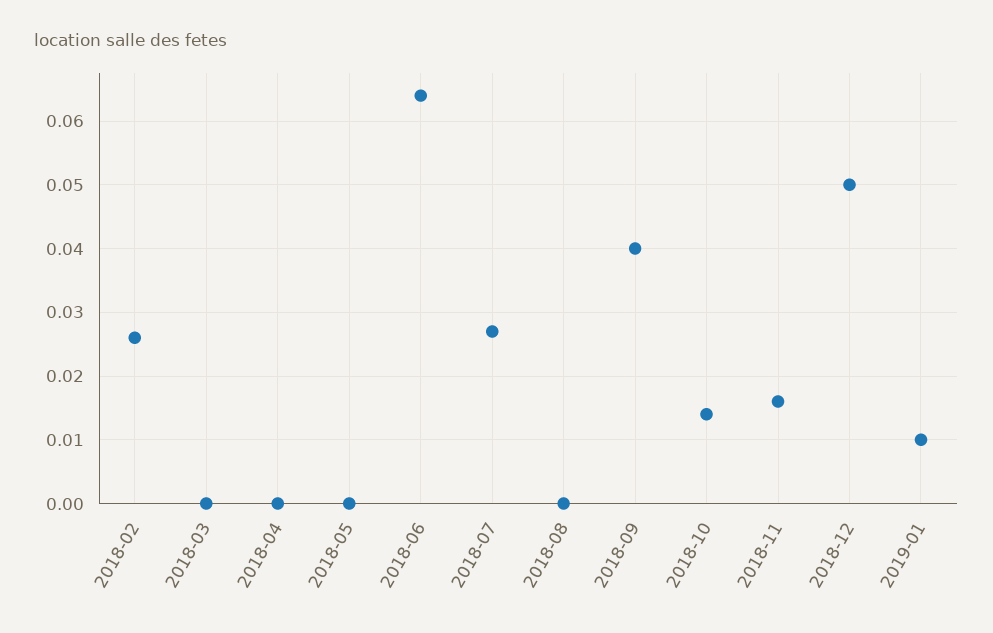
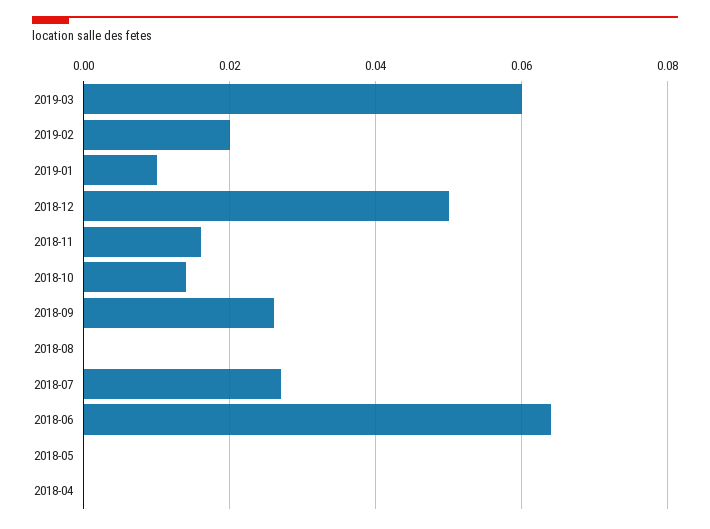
2018-02: 0.026 -> none
2018-03: 0 -> none
2018-09: 0.04 -> 0.025
2019-03: none -> 0.06
2019-02: none -> 0.02

